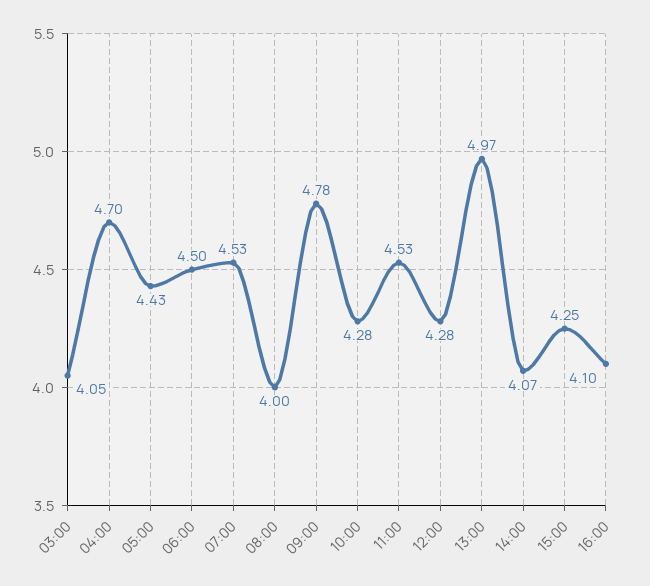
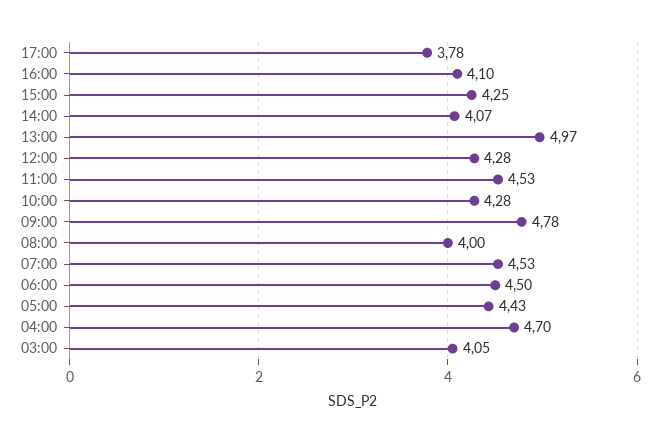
17:00: none -> 3.78

